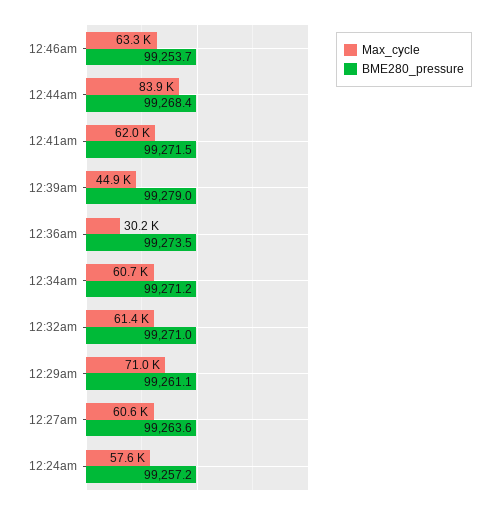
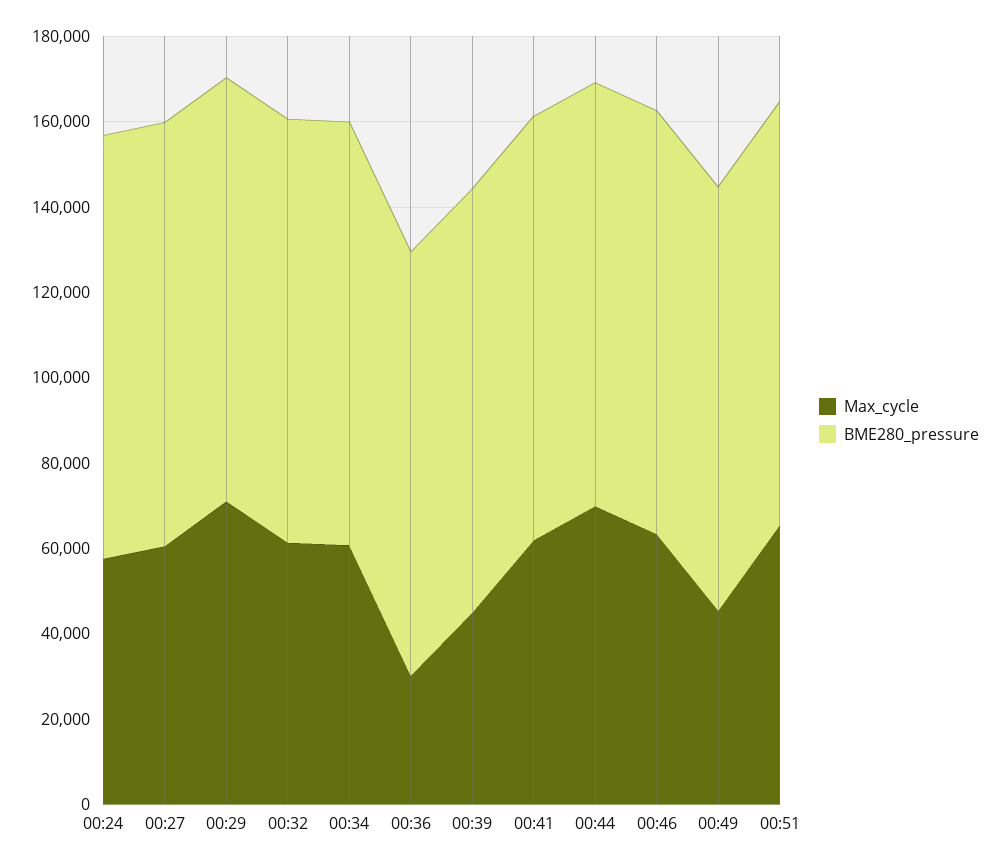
Max_cycle, 12:44am: 83900 -> 70000
Max_cycle, 00:49: none -> 45000
BME280_pressure, 00:49: none -> 100000
Max_cycle, 00:51: none -> 65000
BME280_pressure, 00:51: none -> 100000

